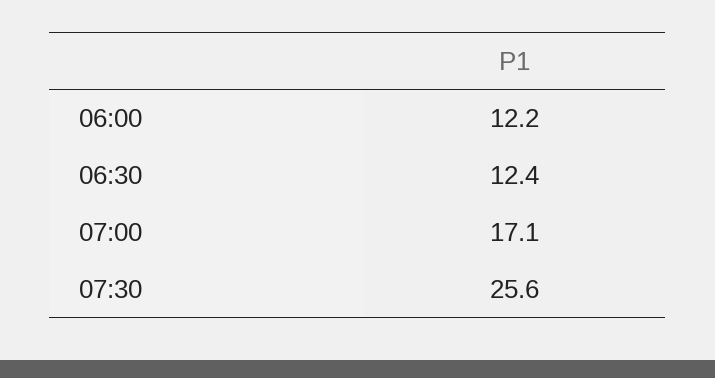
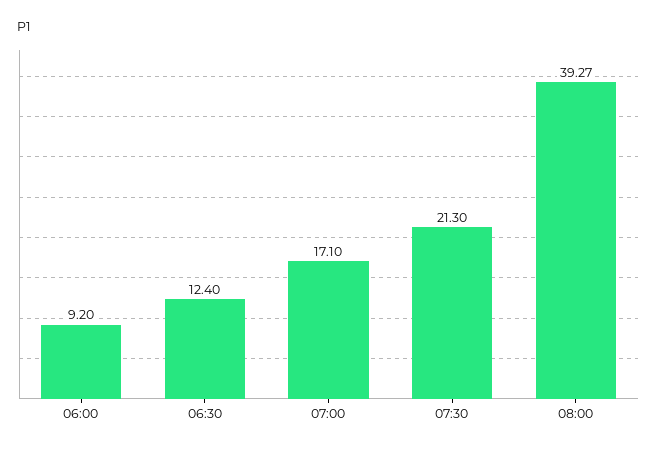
06:00: 12.2 -> 9.2
07:30: 25.6 -> 21.3
08:00: none -> 39.27

